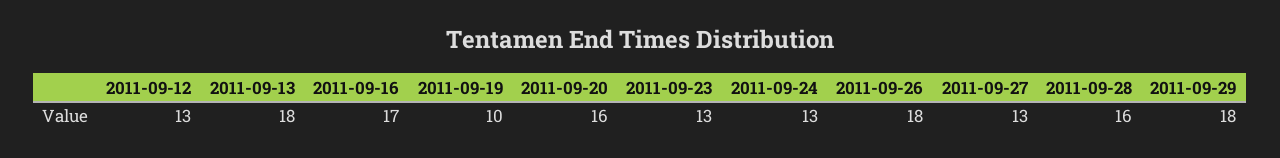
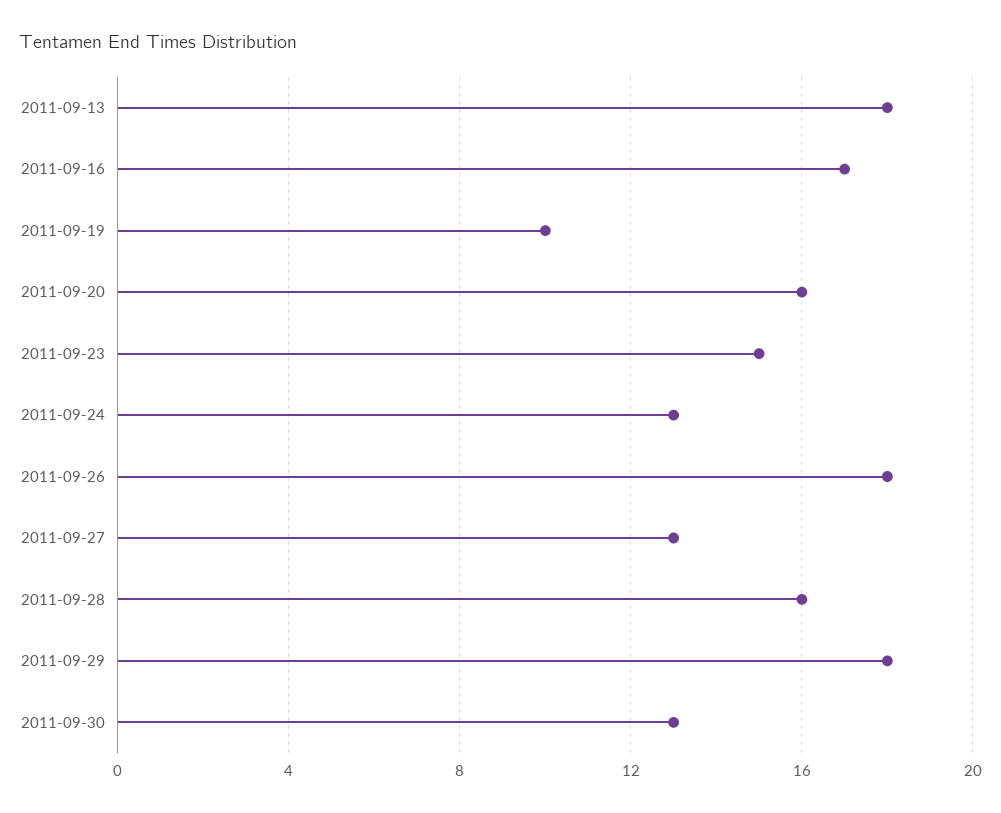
2011-09-12: 13 -> none
2011-09-23: 13 -> 15
2011-09-30: none -> 13

